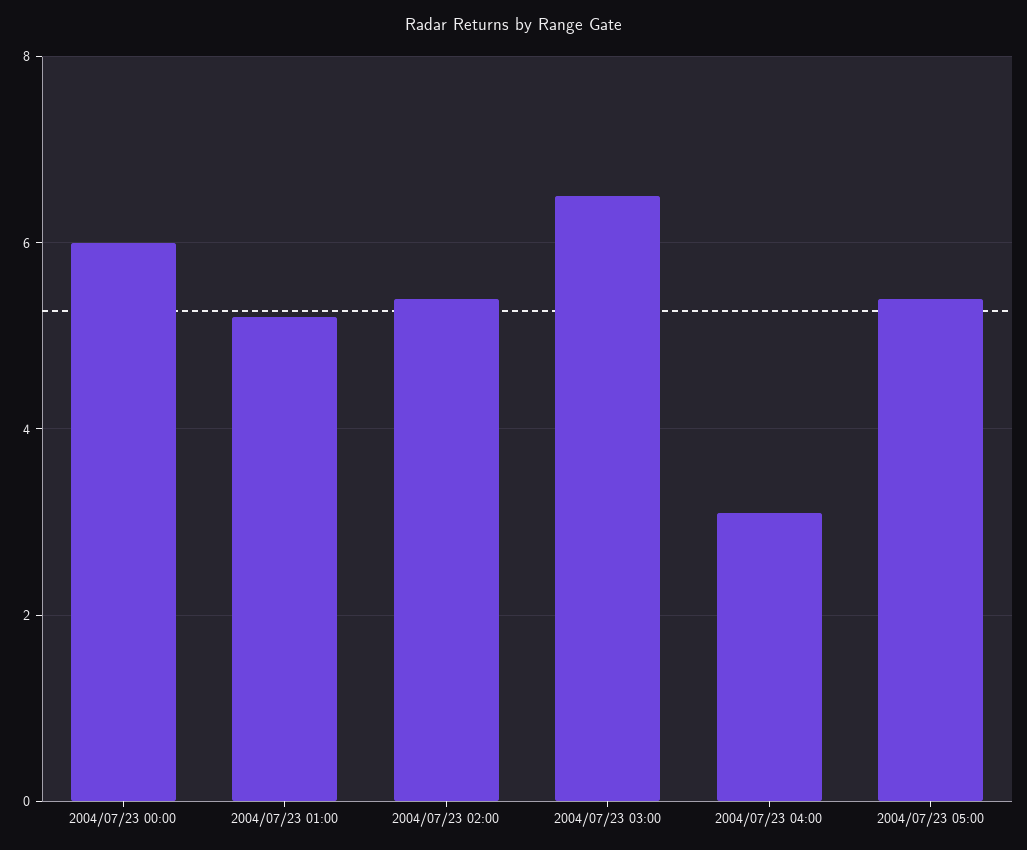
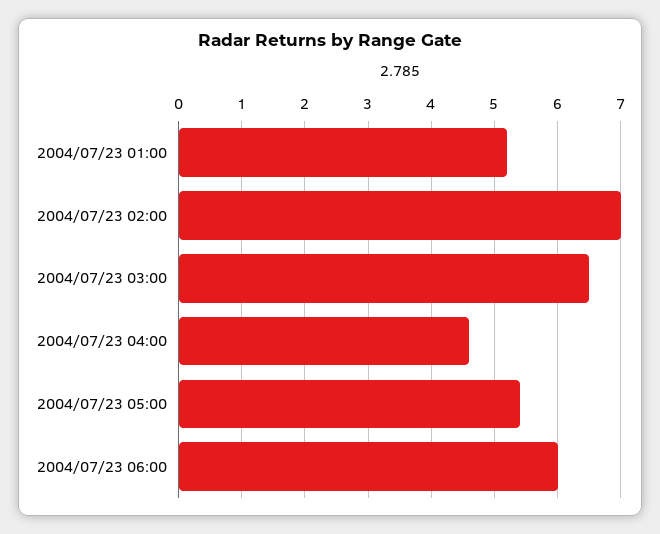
2004/07/23 00:00: 6 -> none
2004/07/23 02:00: 5.5 -> 7
2004/07/23 04:00: 3 -> 4.6
2004/07/23 06:00: none -> 6

